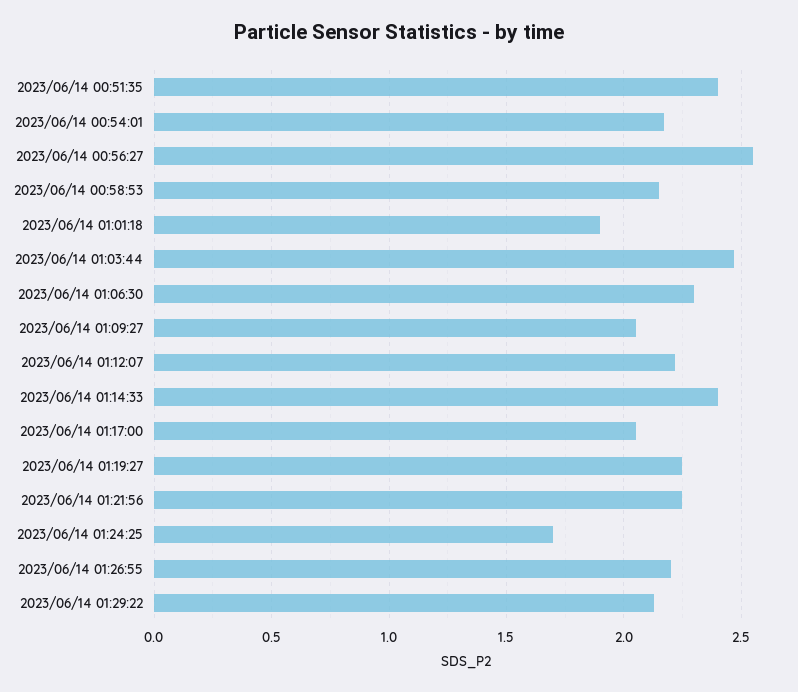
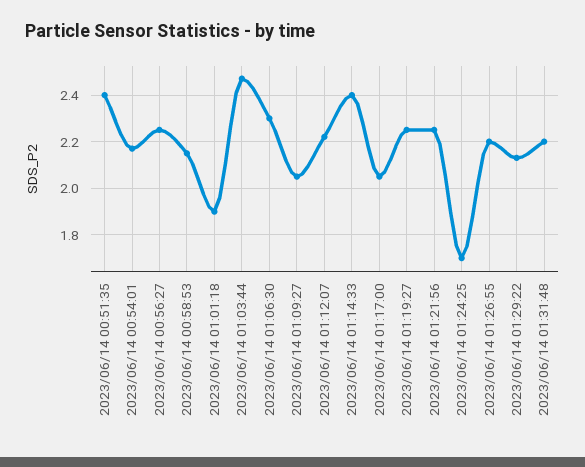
2023/06/14 00:56:27: 2.55 -> 2.25
2023/06/14 01:31:48: none -> 2.2

